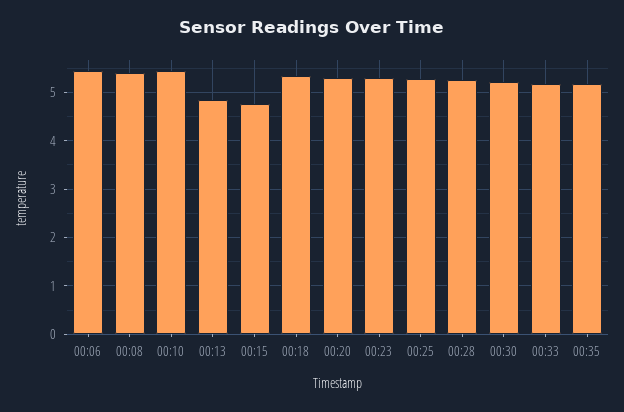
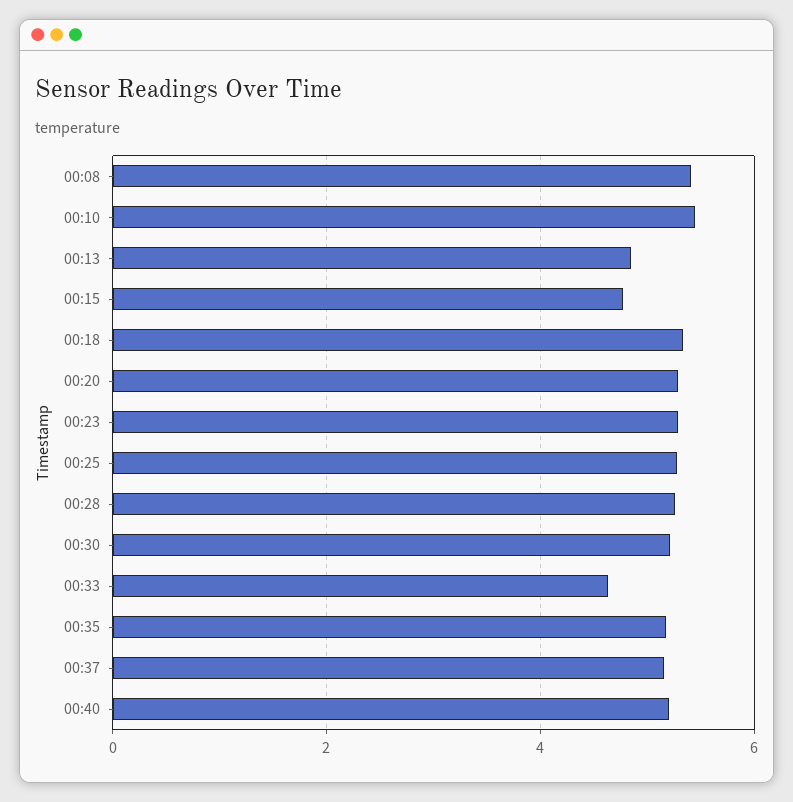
00:06: 5.4 -> none
00:33: 5.2 -> 4.6
00:37: none -> 5.2
00:40: none -> 5.2

